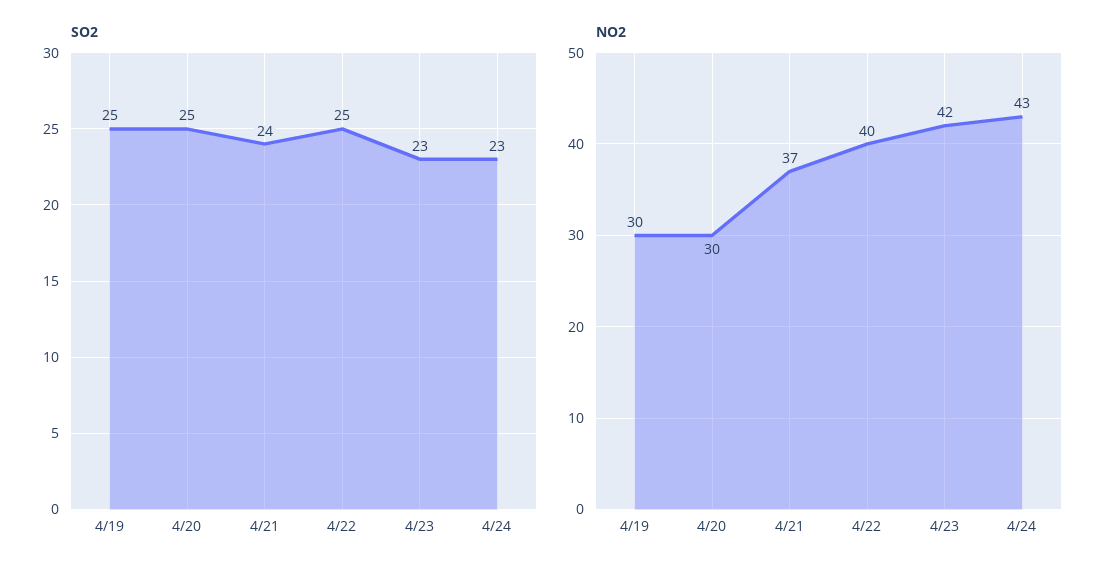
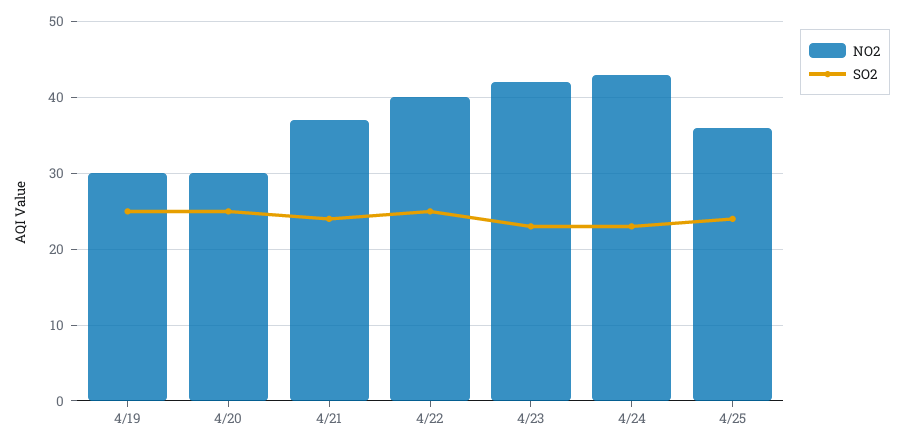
NO2, 4/25: none -> 36
SO2, 4/25: none -> 24

